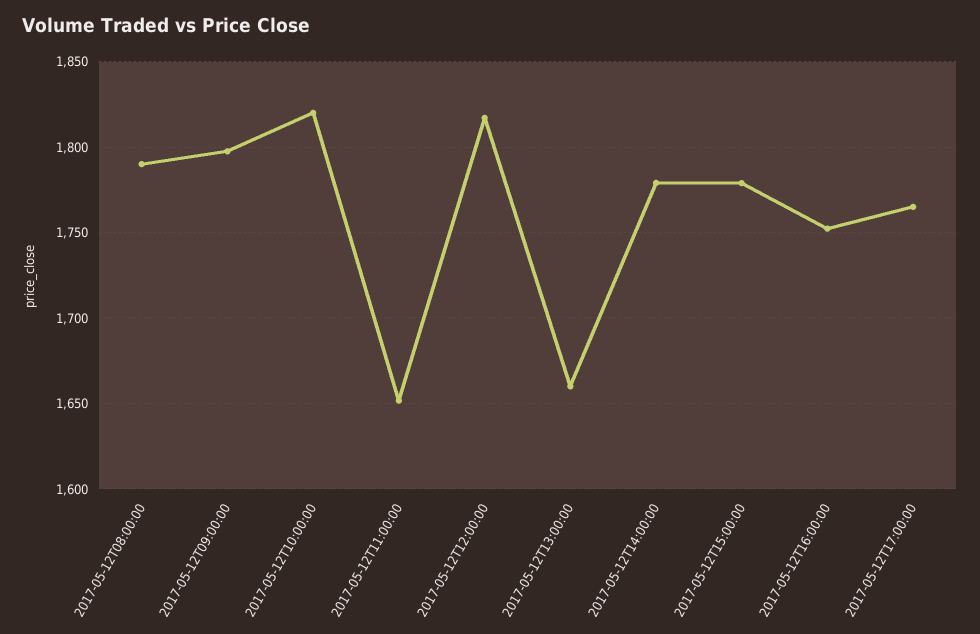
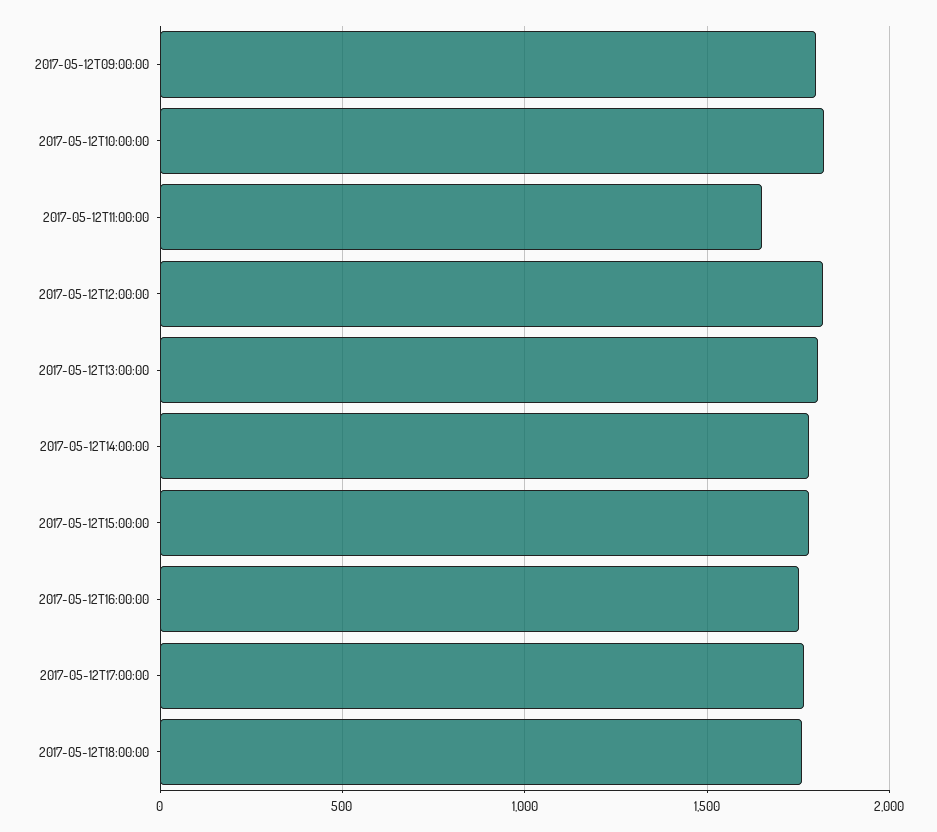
2017-05-12T08:00:00: 1790 -> none
2017-05-12T13:00:00: 1660 -> 1800
2017-05-12T18:00:00: none -> 1750

